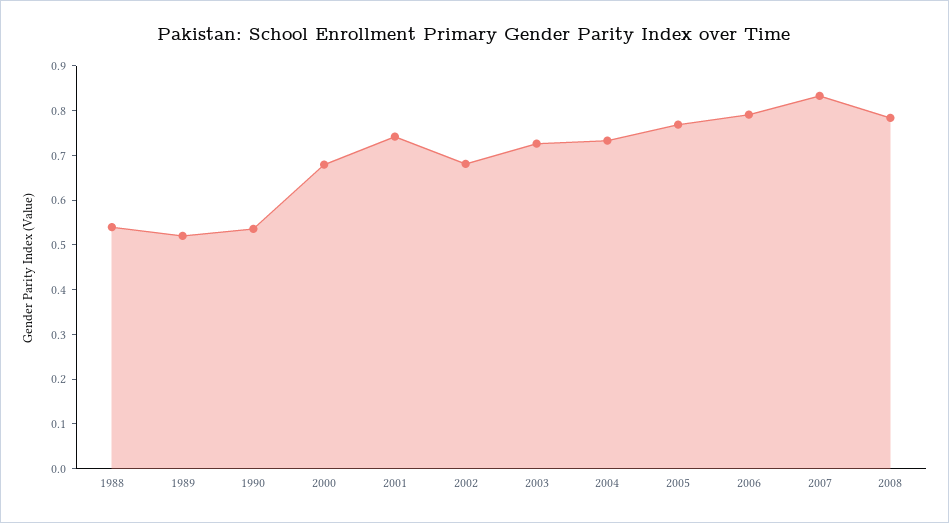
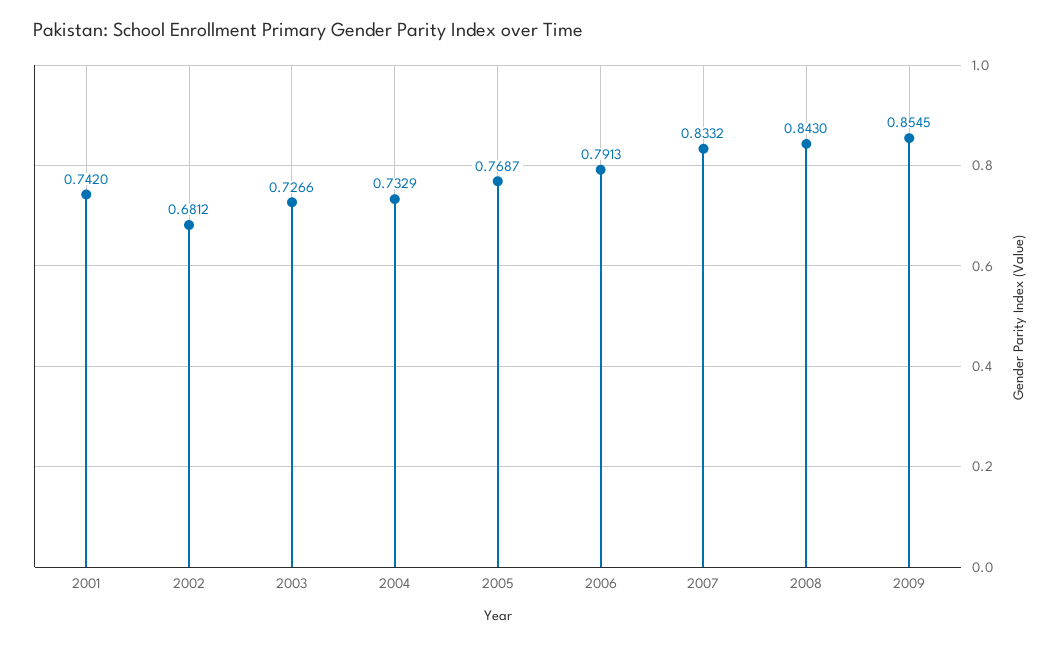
1988: 0.54 -> none
1989: 0.52 -> none
1990: 0.54 -> none
2000: 0.68 -> none
2008: 0.78 -> 0.843
2009: none -> 0.8545

